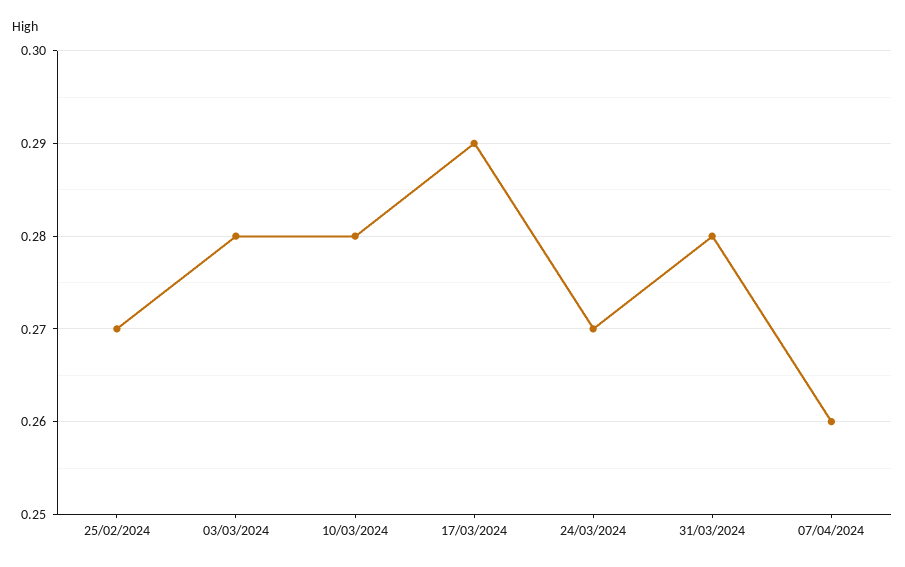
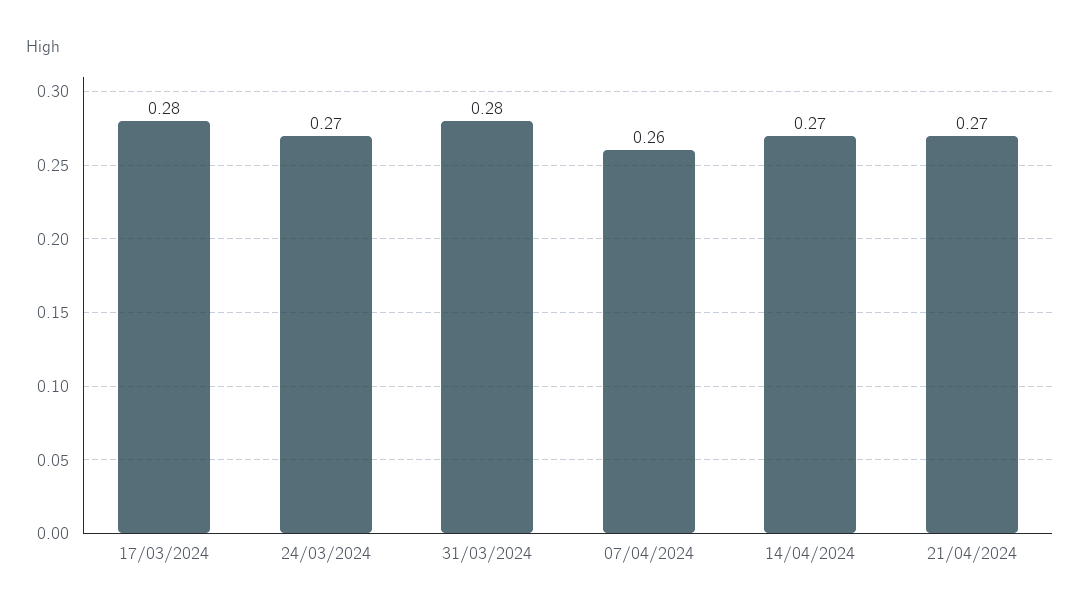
25/02/2024: 0.27 -> none
03/03/2024: 0.28 -> none
10/03/2024: 0.28 -> none
17/03/2024: 0.29 -> 0.28
14/04/2024: none -> 0.27
21/04/2024: none -> 0.27

